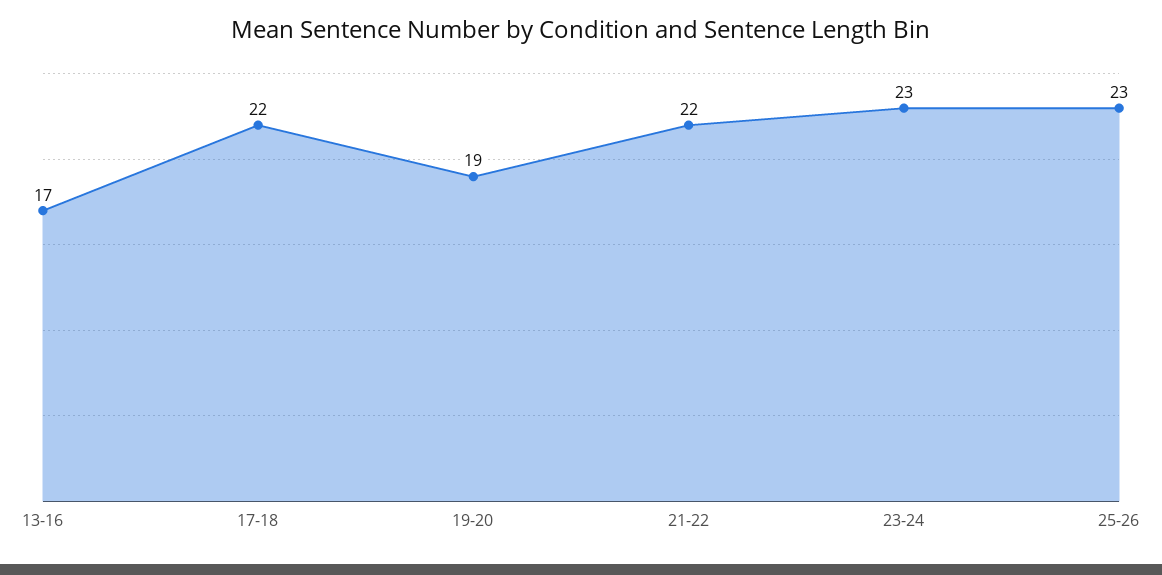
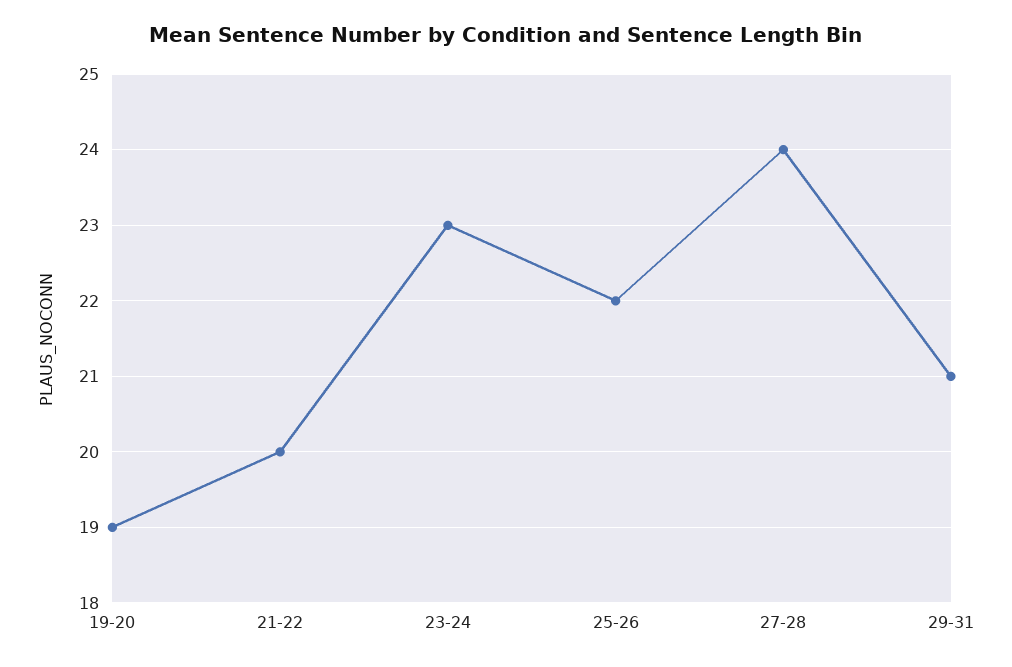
13-16: 17 -> none
17-18: 22 -> none
21-22: 22 -> 20
25-26: 23 -> 22
27-28: none -> 24
29-31: none -> 21

